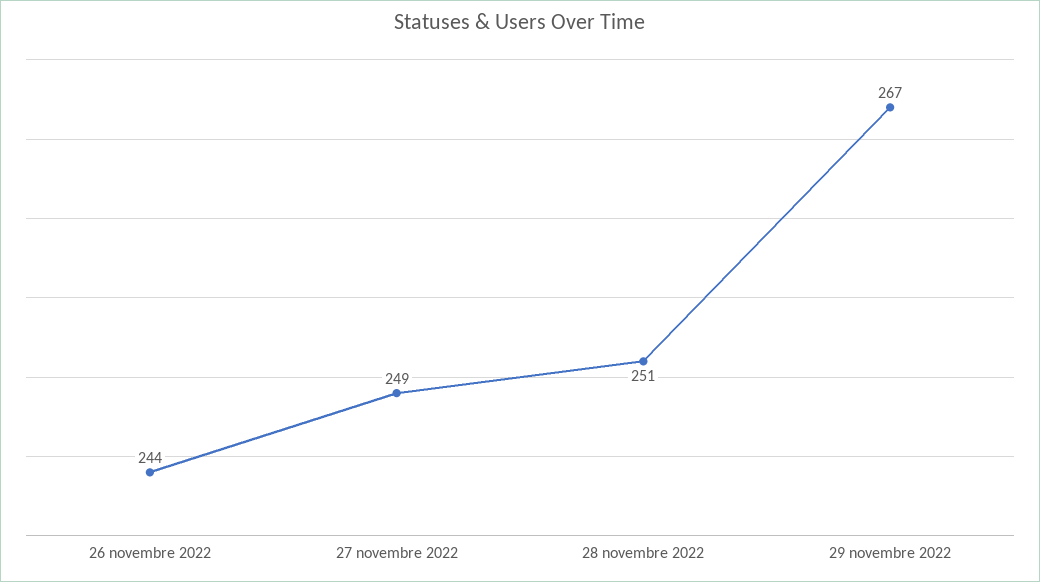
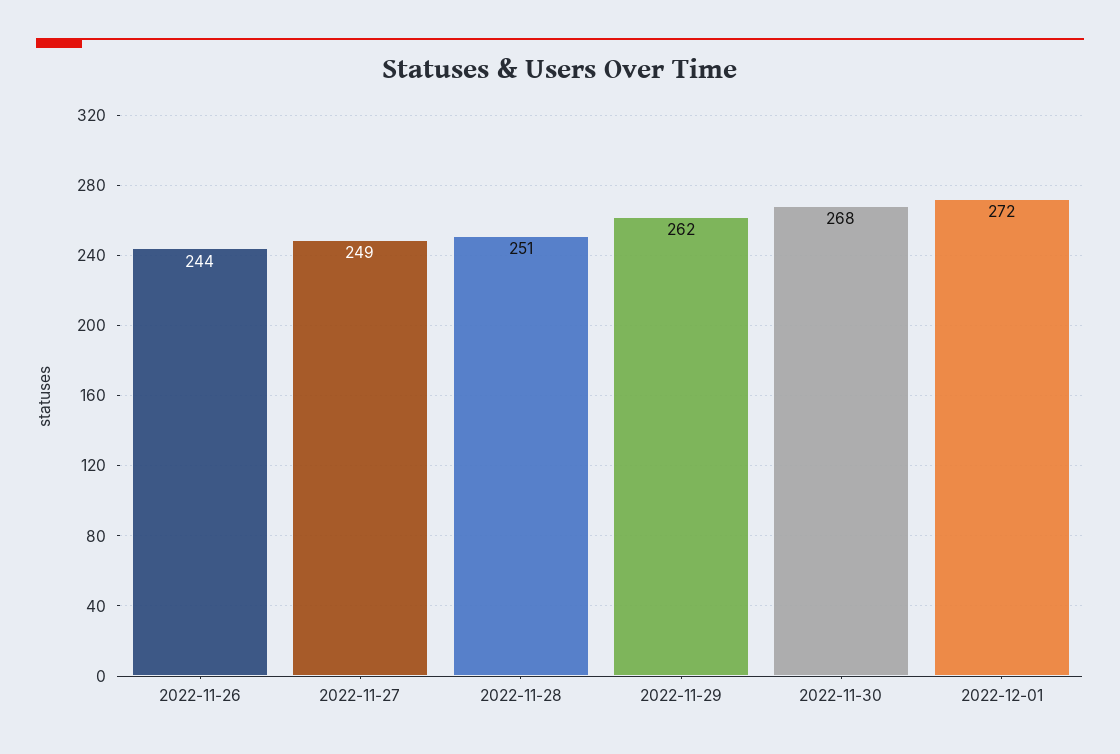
29 novembre 2022: 267 -> 262
2022-11-30: none -> 268
2022-12-01: none -> 272

